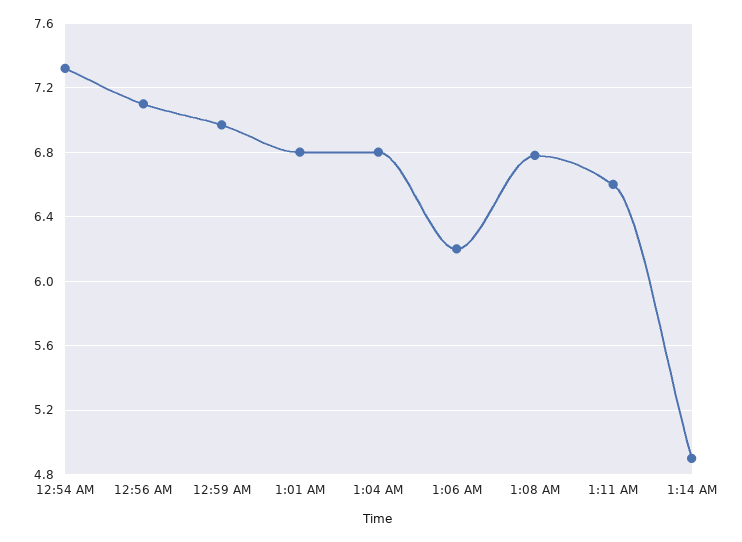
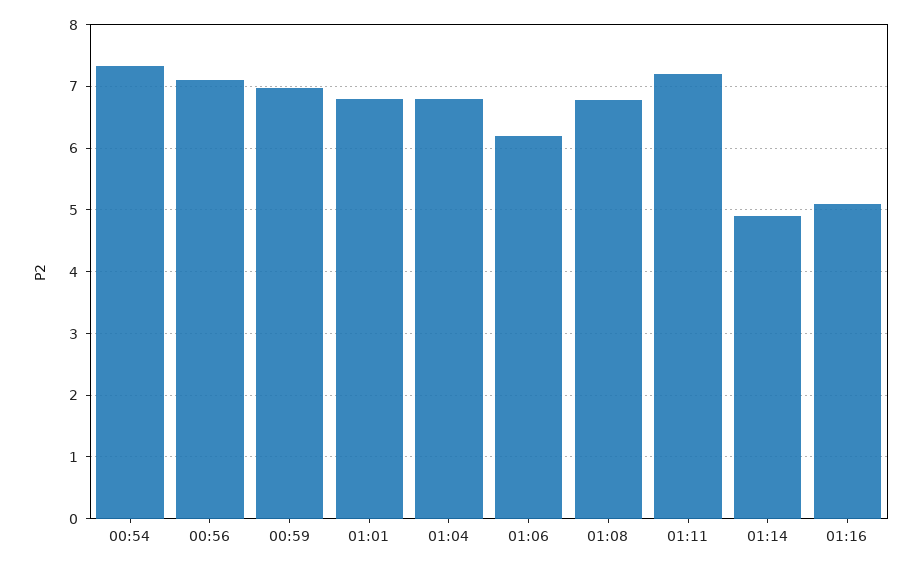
1:11 AM: 6.6 -> 7.2
01:16: none -> 5.1

